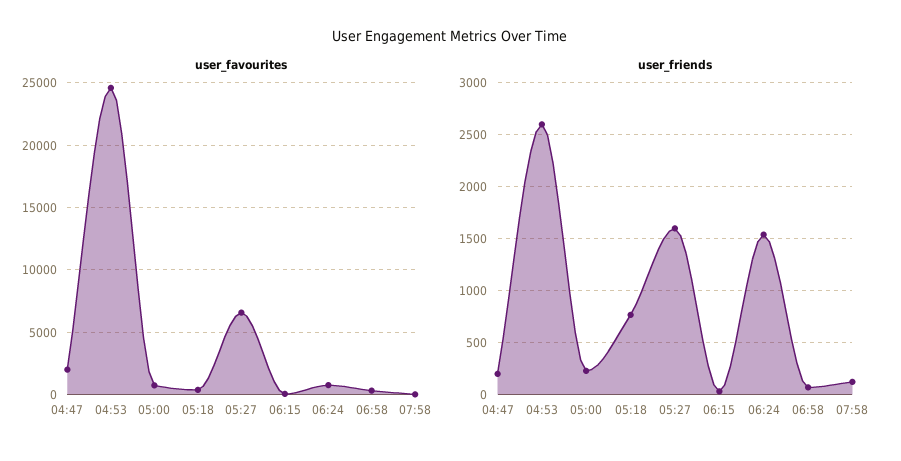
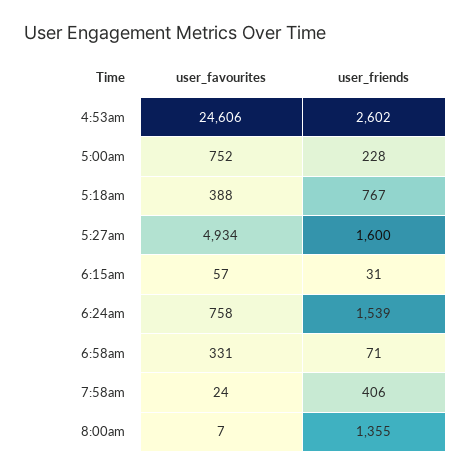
user_favourites, 04:47: 2000 -> none
user_favourites, 05:27: 6500 -> 4934
user_friends, 04:47: 200 -> none
user_friends, 07:58: 100 -> 406
user_favourites, 8:00am: none -> 7
user_friends, 8:00am: none -> 1355

